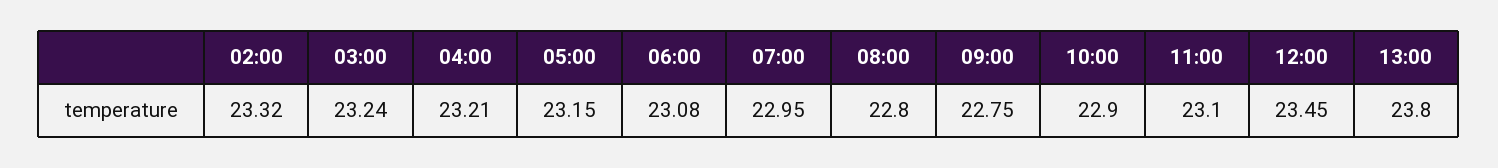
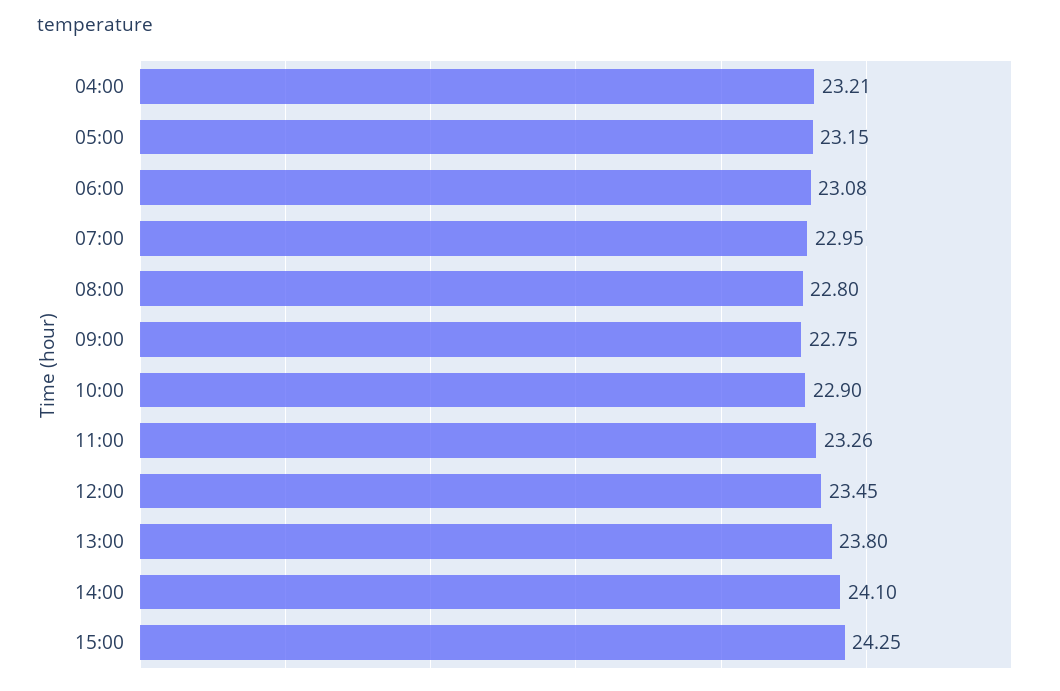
02:00: 23.32 -> none
03:00: 23.24 -> none
11:00: 23.1 -> 23.26
14:00: none -> 24.1
15:00: none -> 24.25

